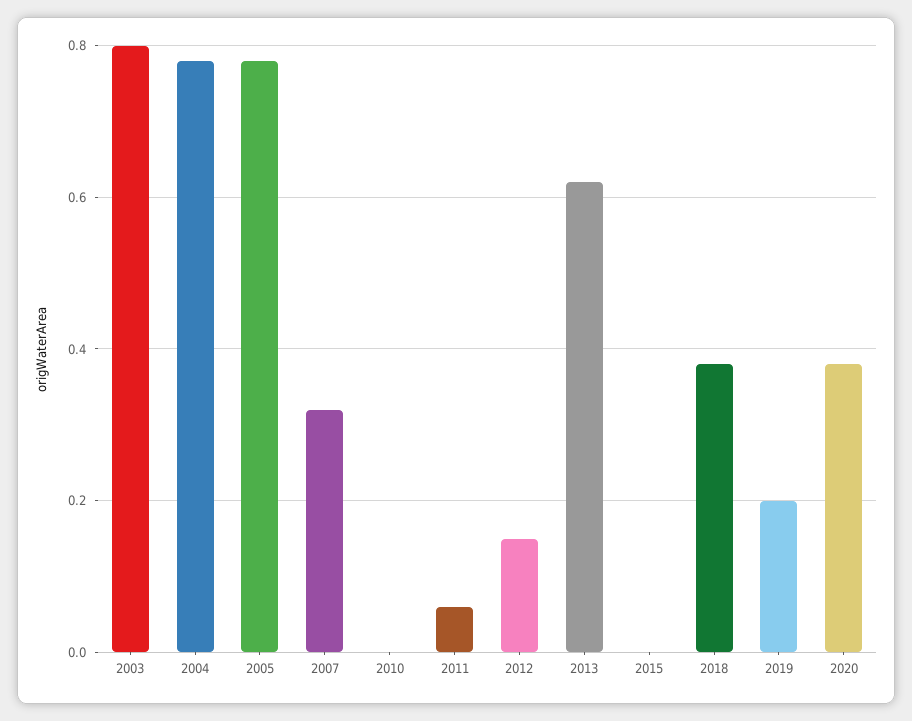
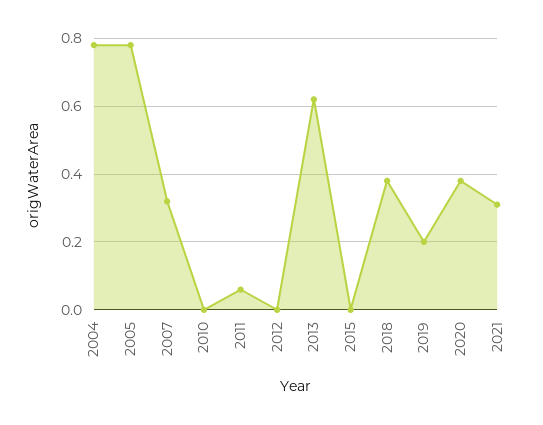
2003: 0.8 -> none
2012: 0.15 -> 0
2021: none -> 0.3

